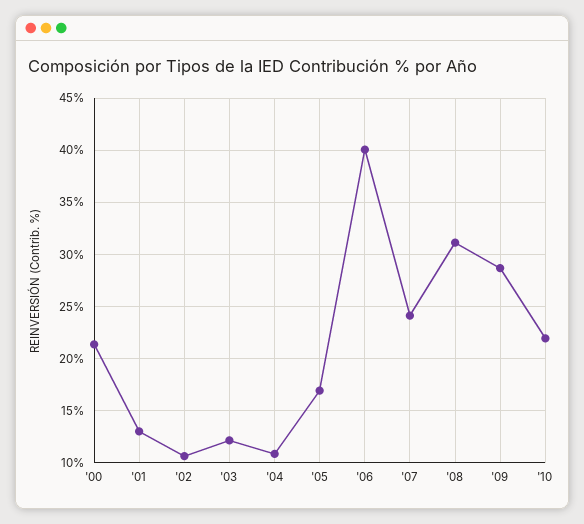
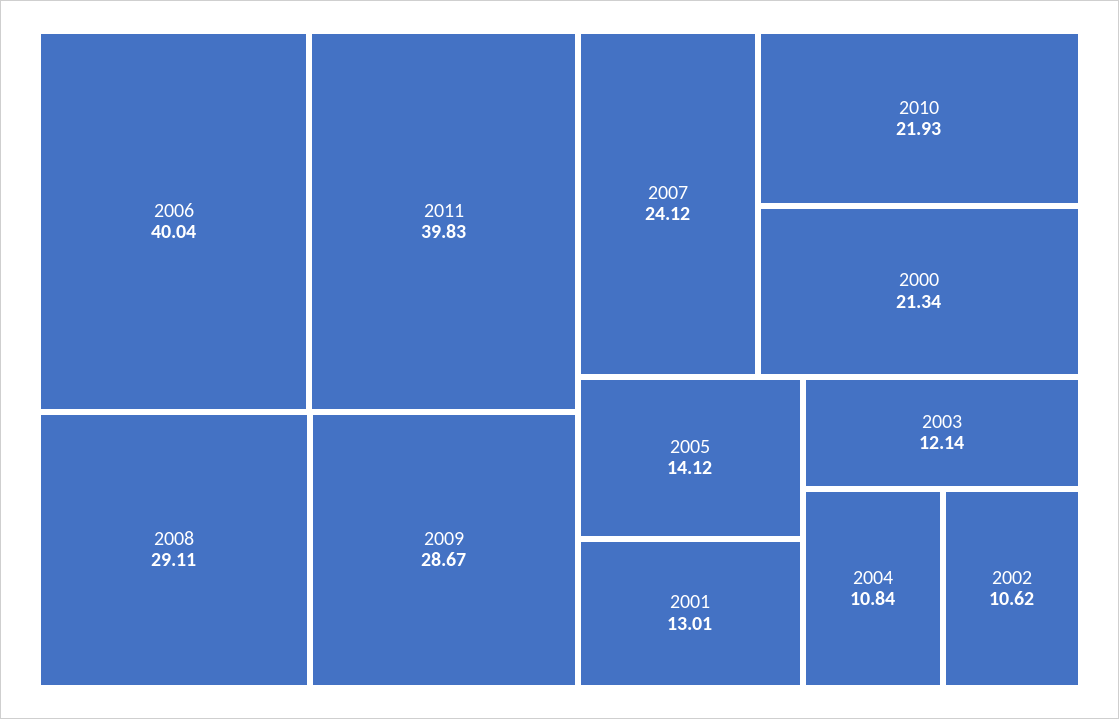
'05: 17 -> 14.12
'08: 31 -> 29.11
2011: none -> 39.83

